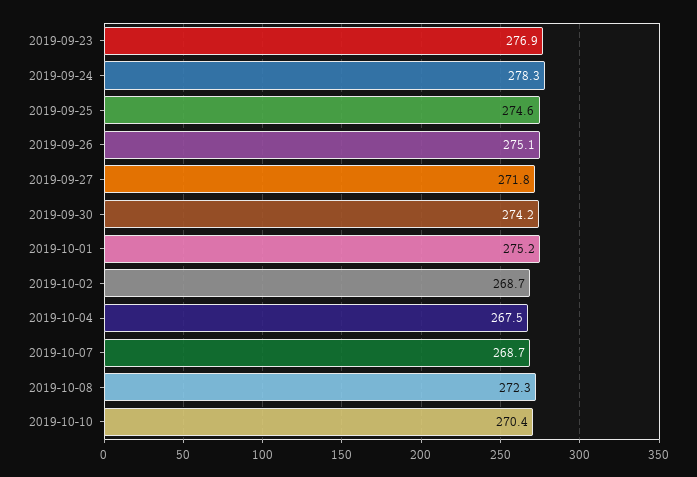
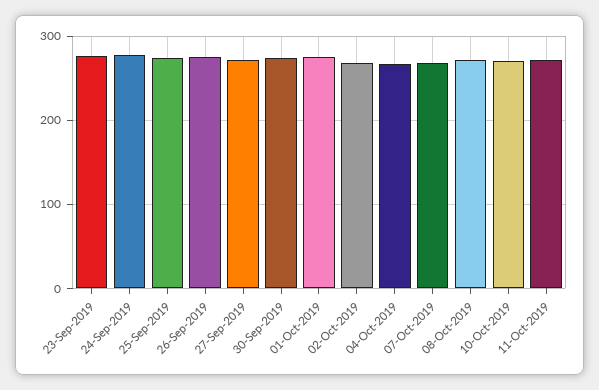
11-Oct-2019: none -> 270

